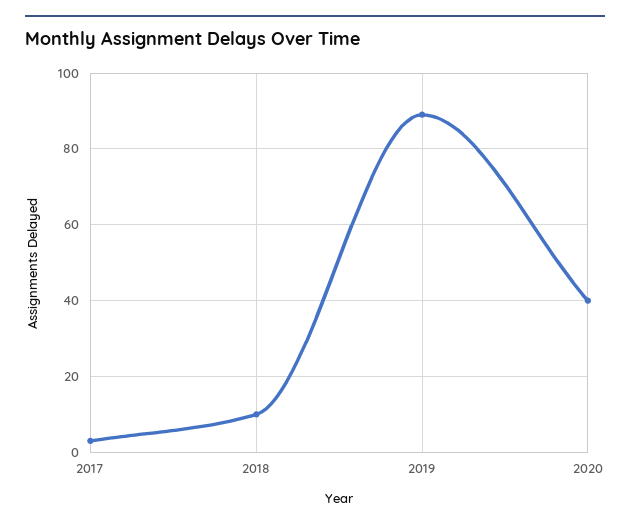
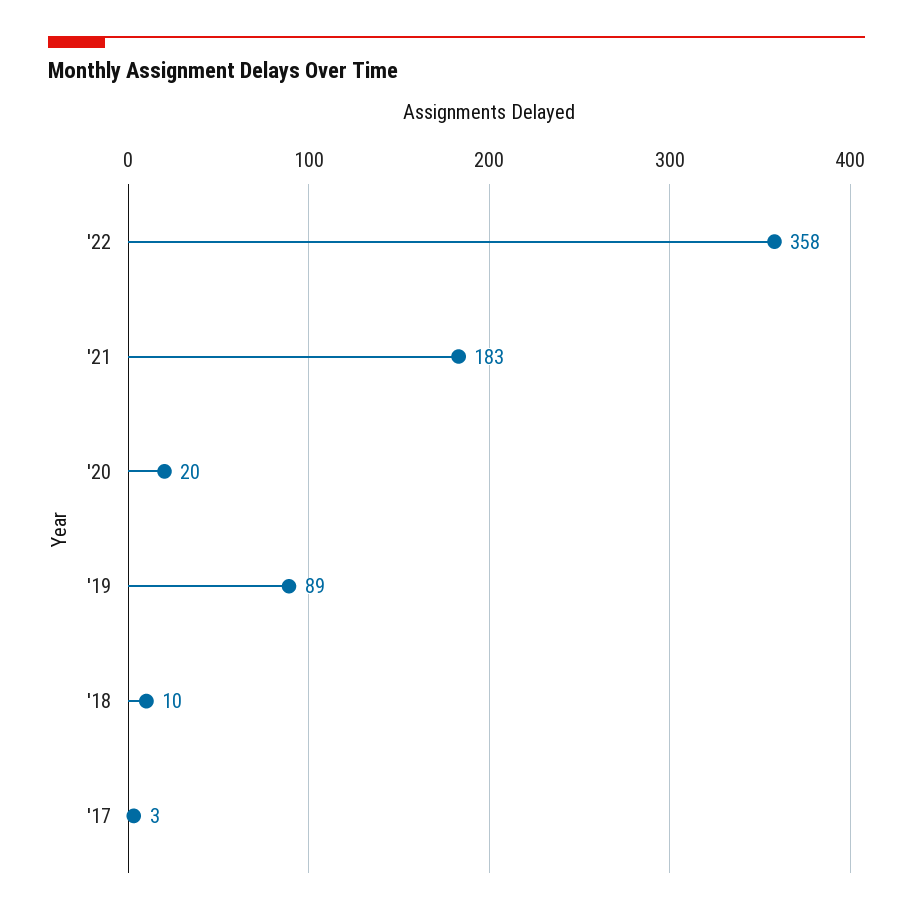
2020: 40 -> 20
'22: none -> 358
'21: none -> 183

